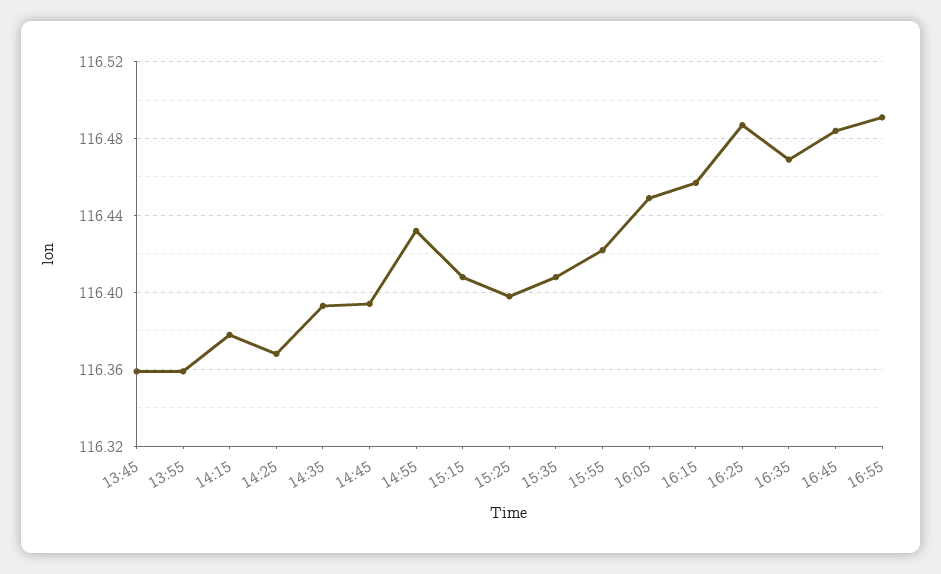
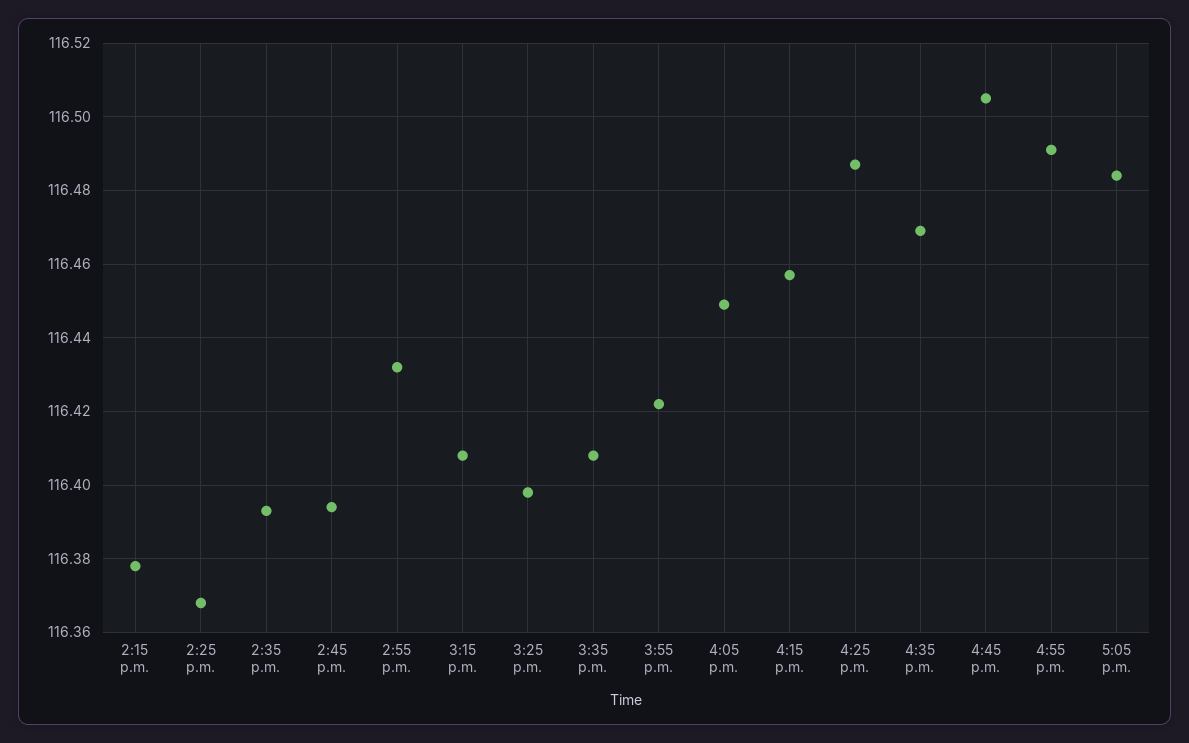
13:45: 116.36 -> none
13:55: 116.36 -> none
16:45: 116.485 -> 116.505
5:05 p.m.: none -> 116.485

